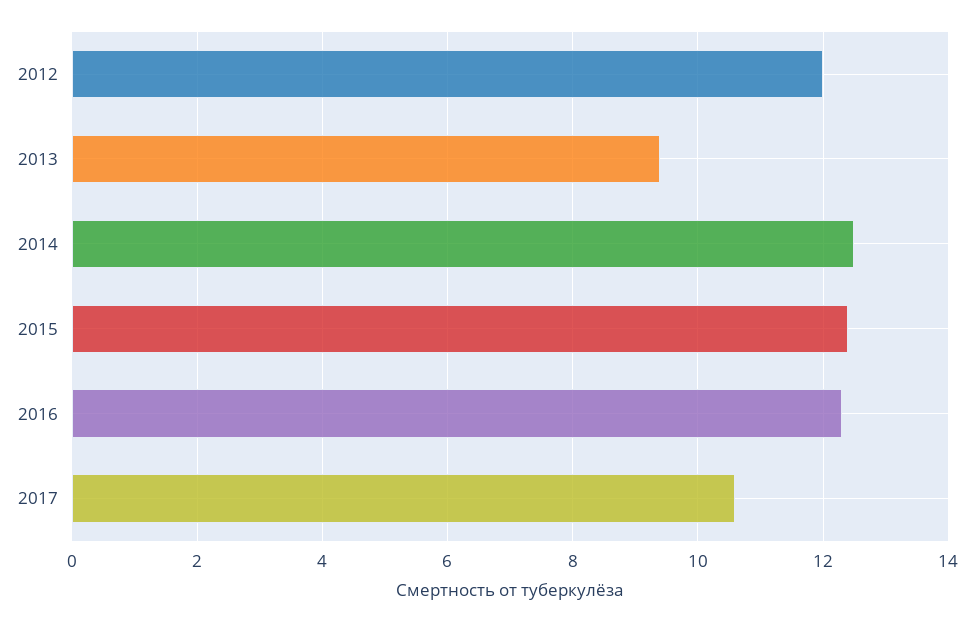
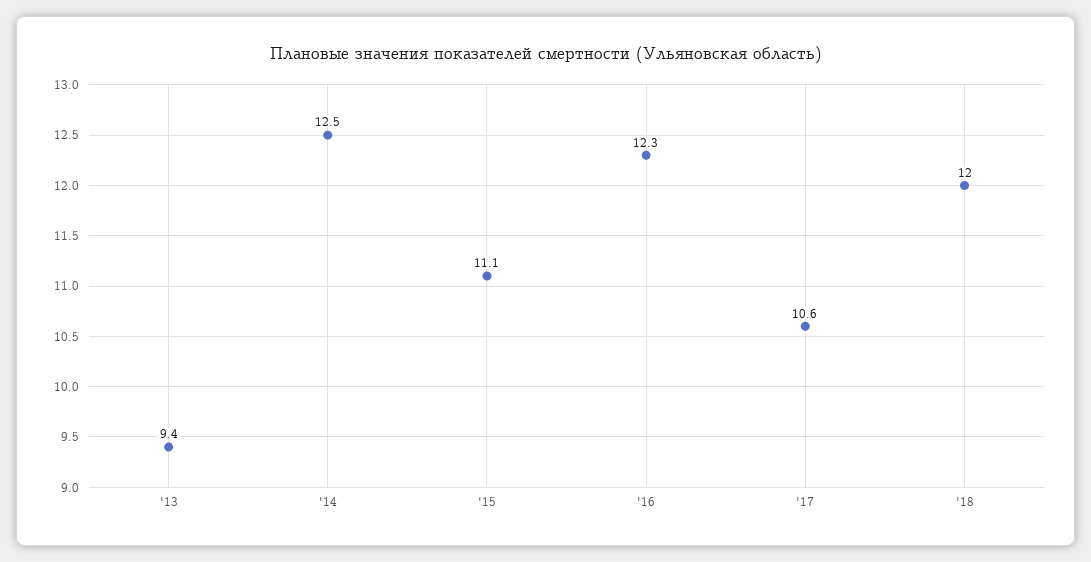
2012: 12 -> none
2015: 12.5 -> 11.1
'18: none -> 12

